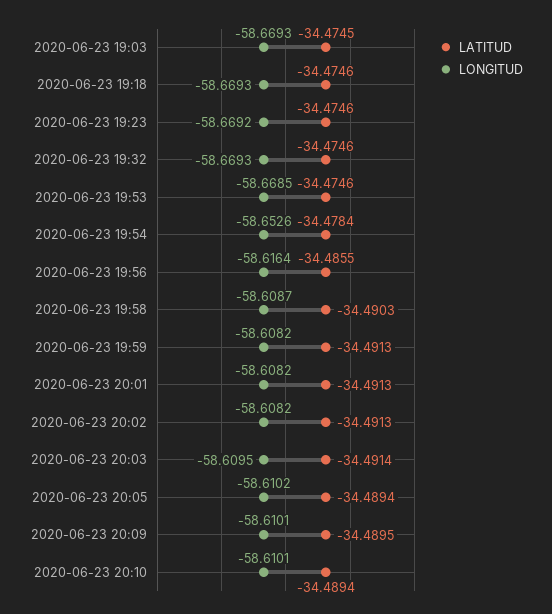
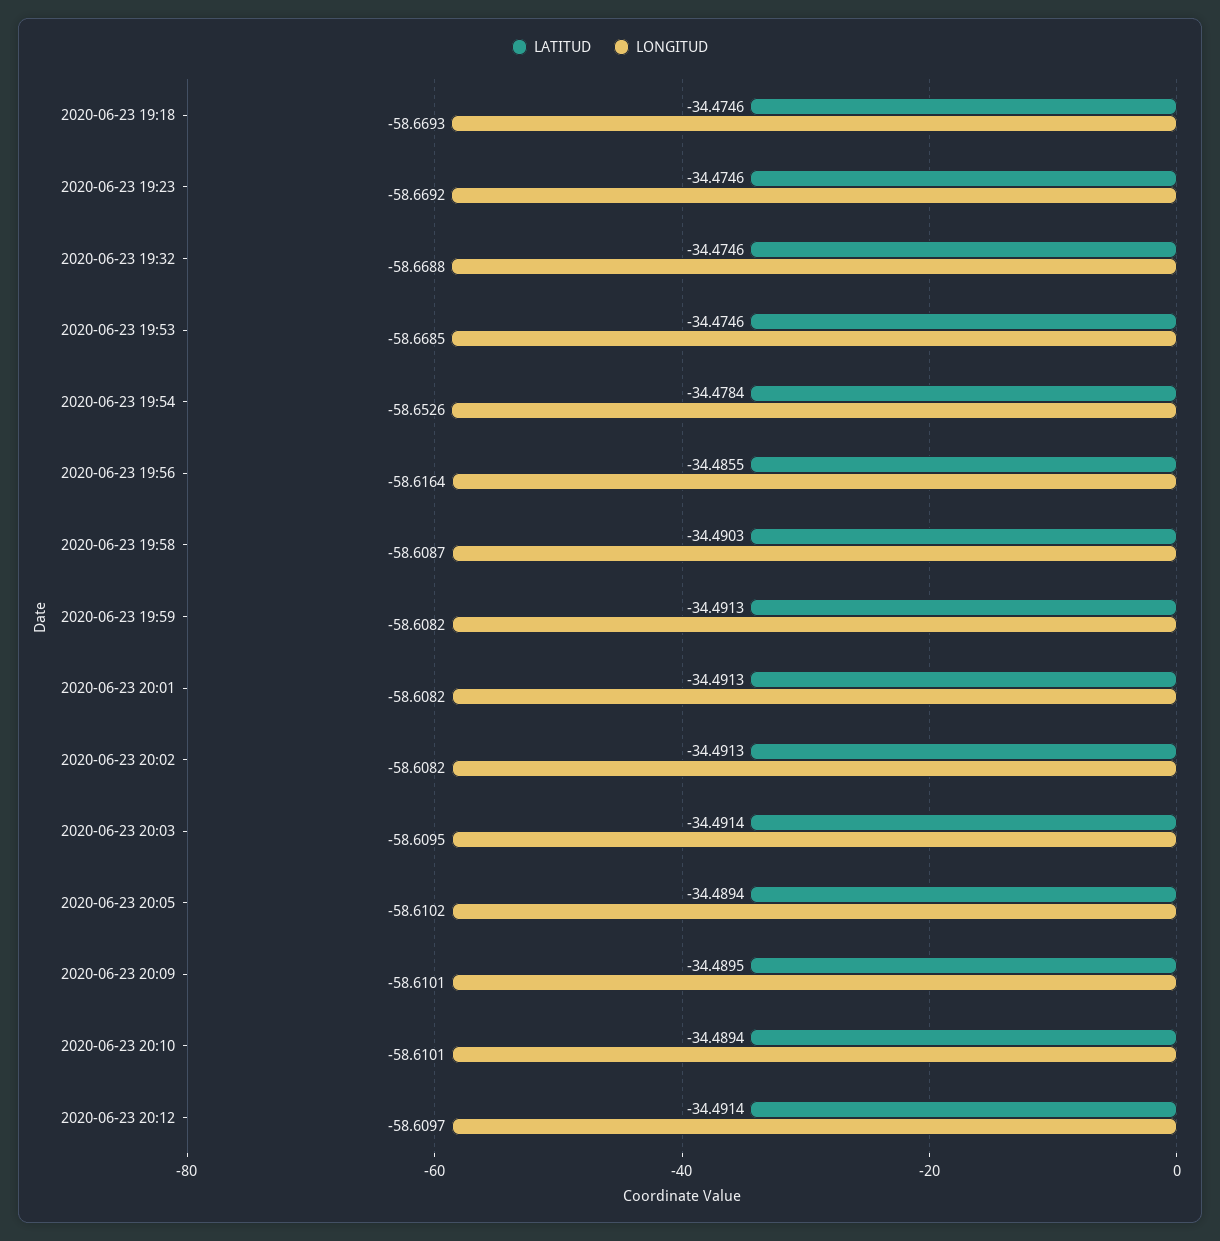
LATITUD, 2020-06-23 19:03: -34.4745 -> none
LONGITUD, 2020-06-23 19:03: -58.6693 -> none
LONGITUD, 2020-06-23 19:32: -58.6693 -> -58.6688
LATITUD, 2020-06-23 20:12: none -> -34.4914
LONGITUD, 2020-06-23 20:12: none -> -58.6097

